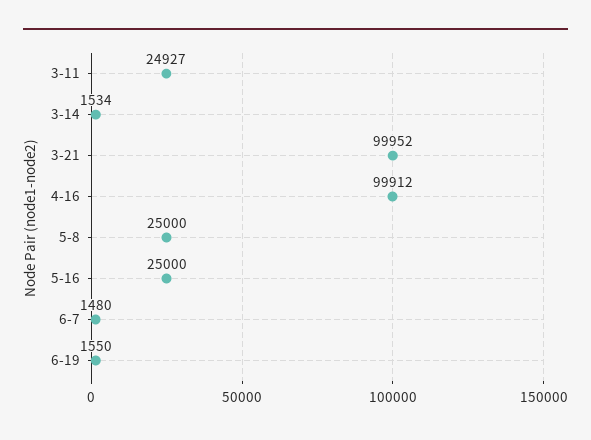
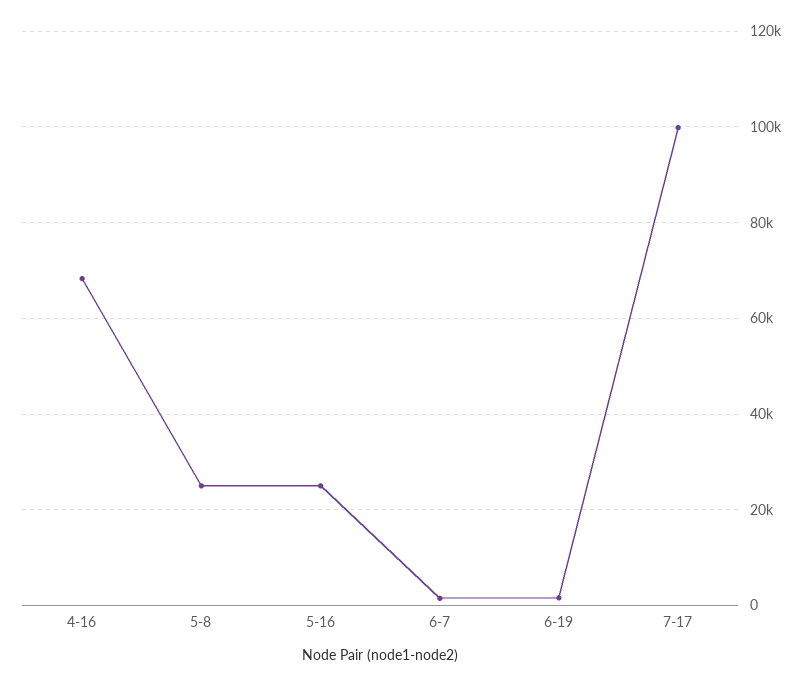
3-11: 24927 -> none
3-14: 1534 -> none
3-21: 99952 -> none
4-16: 99912 -> 68000
7-17: none -> 100000

